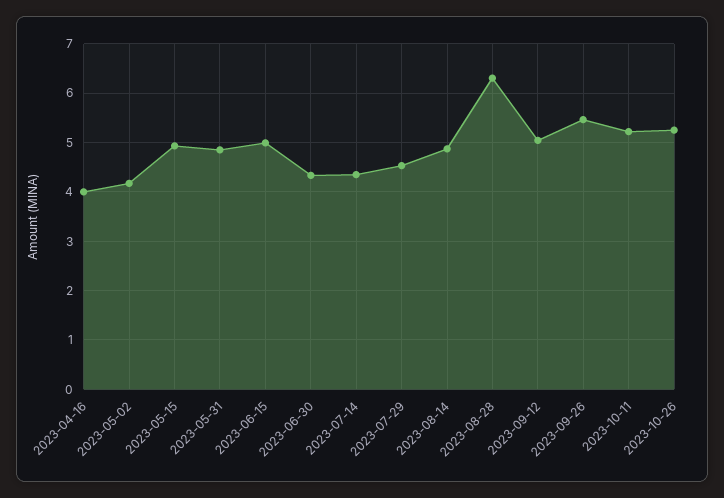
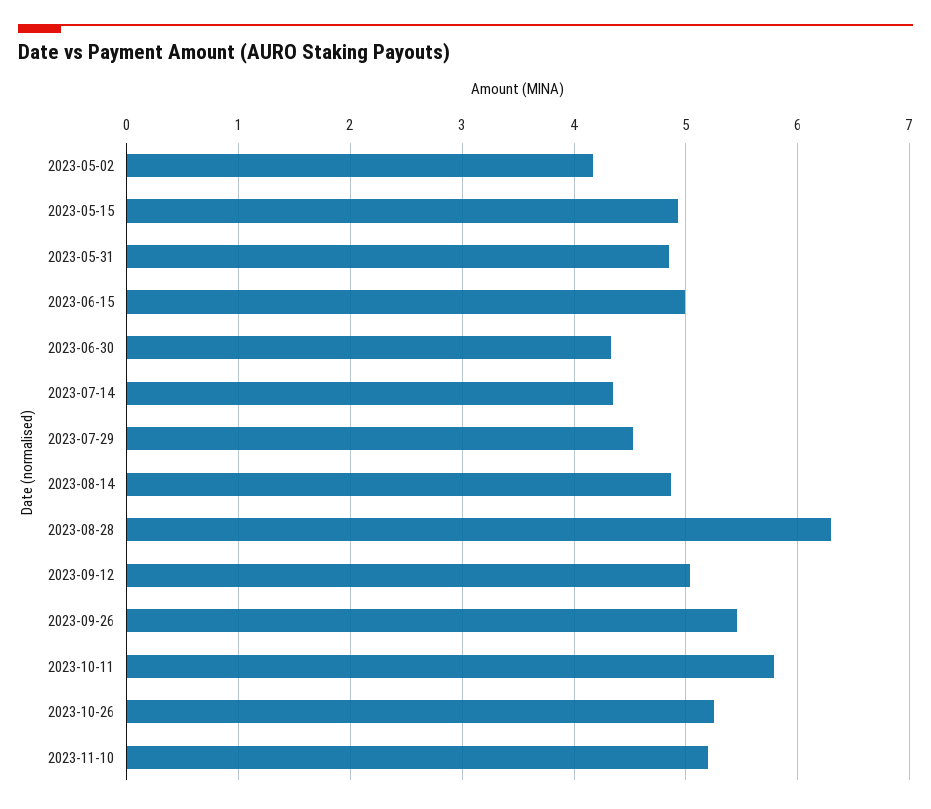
2023-04-16: 4 -> none
2023-10-11: 5.2 -> 5.8
2023-11-10: none -> 5.2

